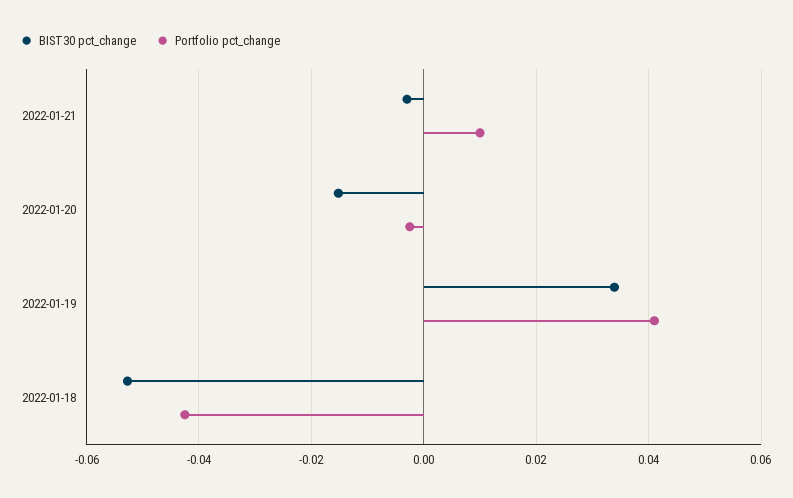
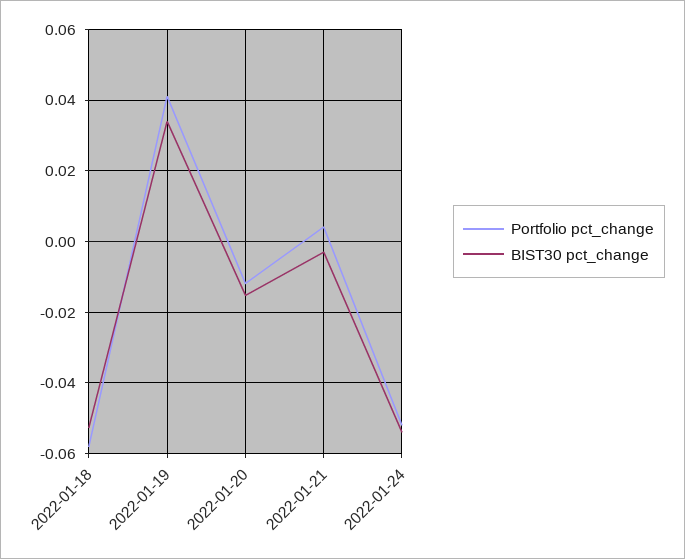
Portfolio pct_change, 2022-01-21: 0.01 -> 0.004
Portfolio pct_change, 2022-01-20: -0.002 -> -0.012
Portfolio pct_change, 2022-01-18: -0.042 -> -0.058
Portfolio pct_change, 2022-01-24: none -> -0.052
BIST30 pct_change, 2022-01-24: none -> -0.054

